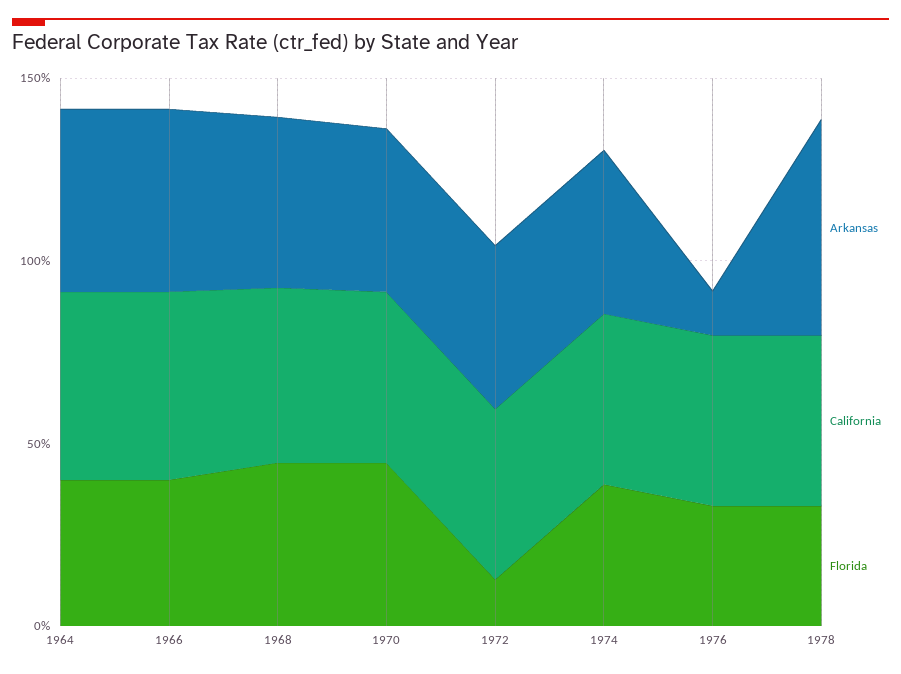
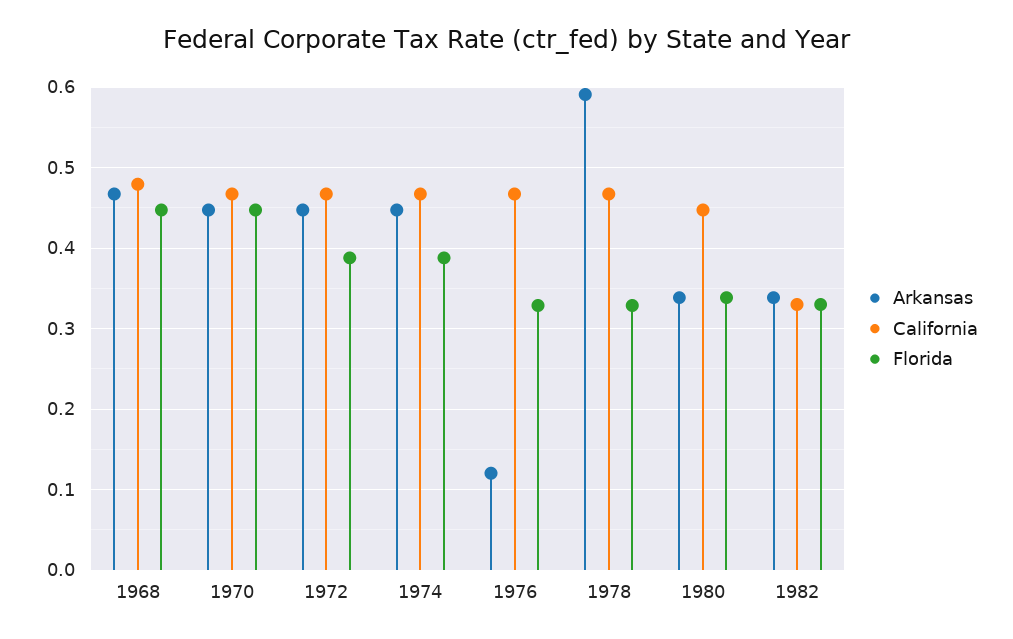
Arkansas, 1964: 0.5 -> none
California, 1964: 0.5 -> none
Florida, 1964: 0.4 -> none
Arkansas, 1966: 0.5 -> none
California, 1966: 0.5 -> none
Florida, 1966: 0.4 -> none
Florida, 1972: 0.1 -> 0.39
Arkansas, 1980: none -> 0.34
California, 1980: none -> 0.45
Florida, 1980: none -> 0.34
Arkansas, 1982: none -> 0.34
California, 1982: none -> 0.33
Florida, 1982: none -> 0.33

